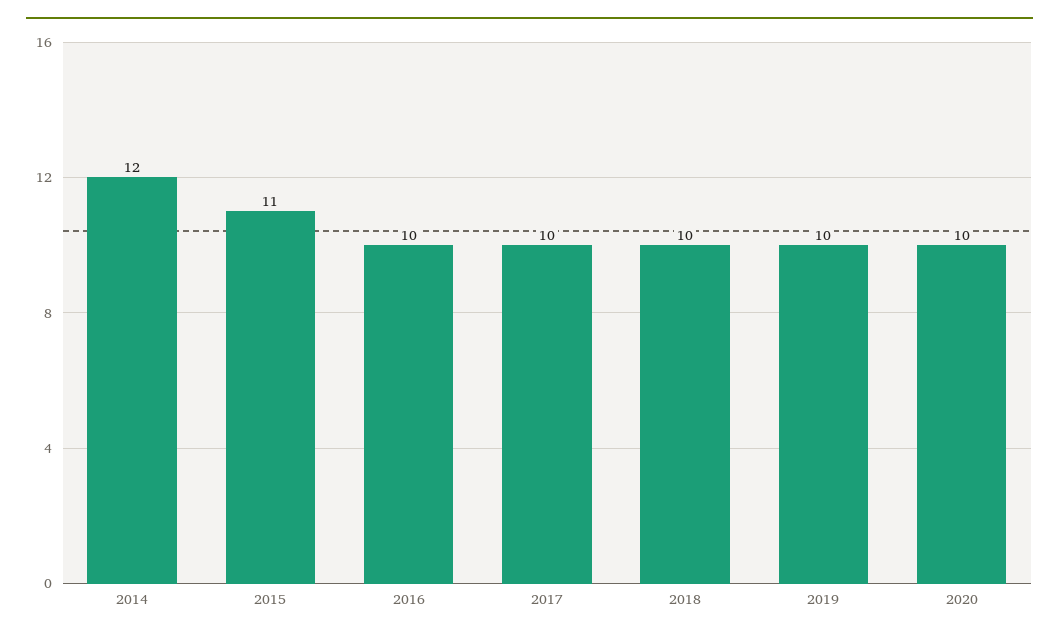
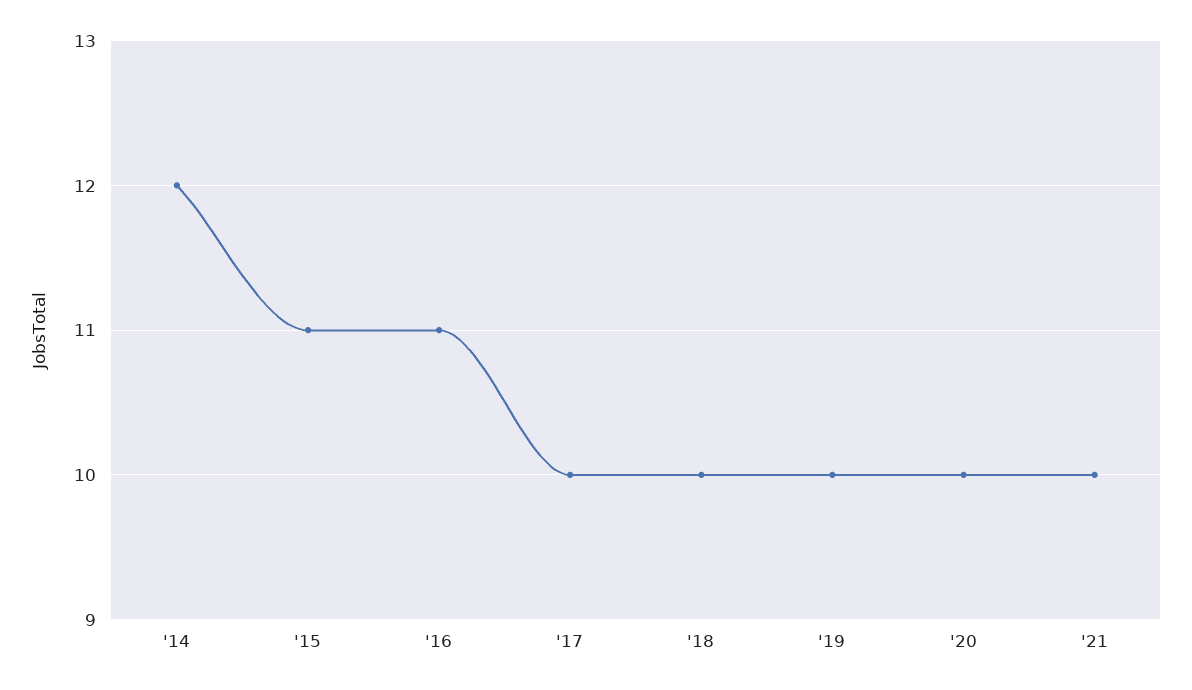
2016: 10 -> 11
'21: none -> 10

